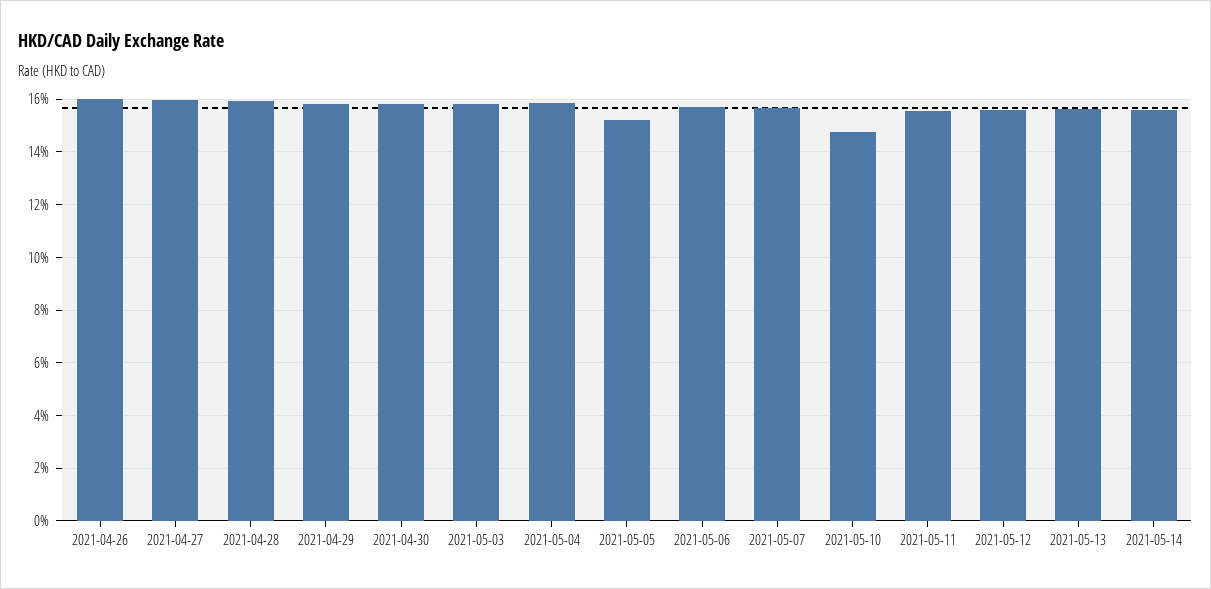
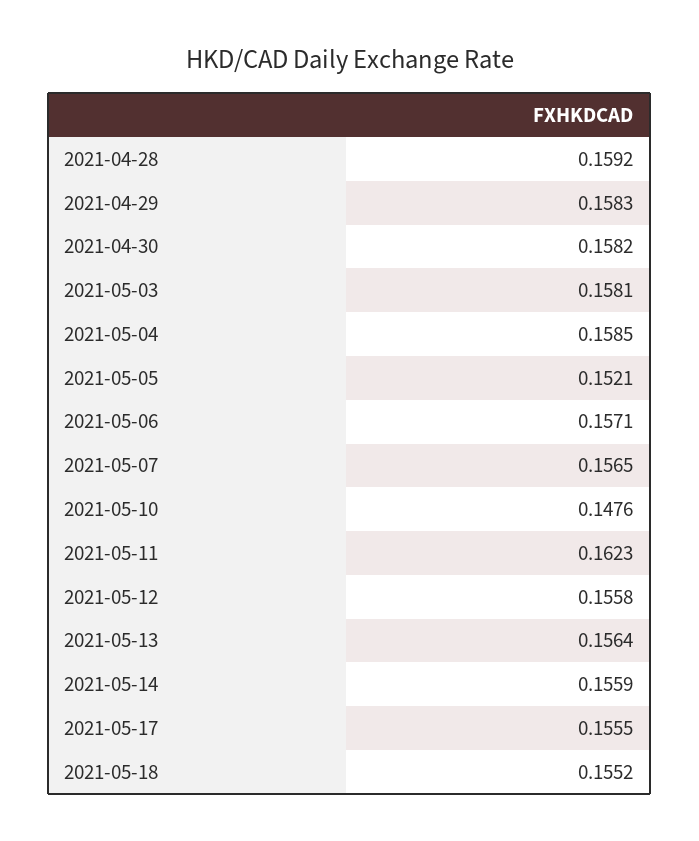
2021-04-26: 0.16 -> none
2021-04-27: 0.16 -> none
2021-05-11: 0.155 -> 0.1623
2021-05-17: none -> 0.1555
2021-05-18: none -> 0.1552

